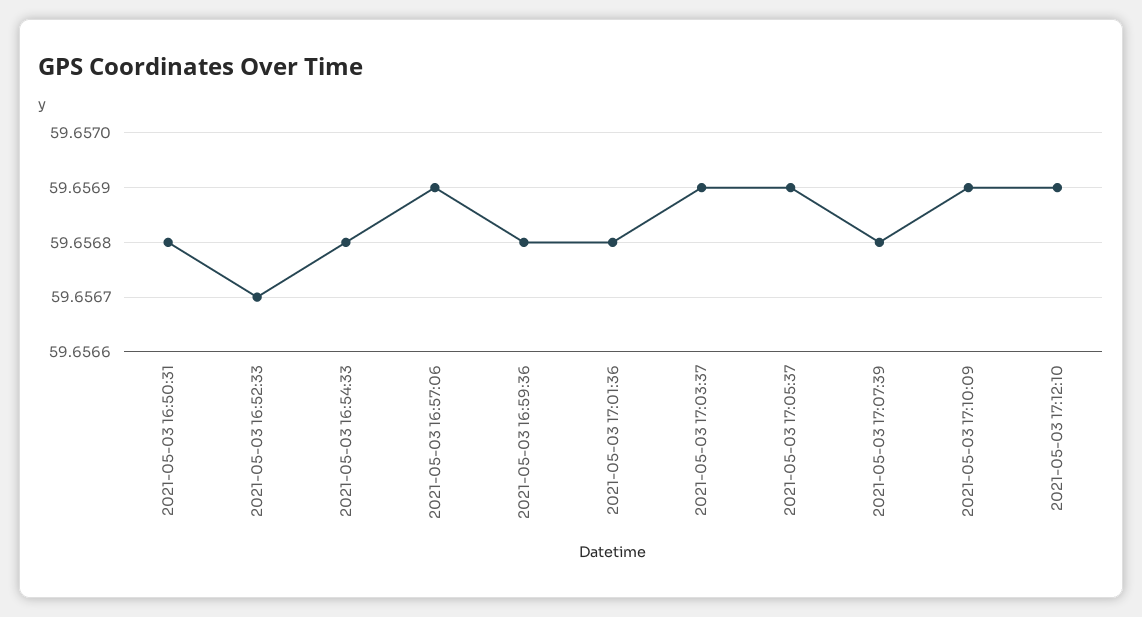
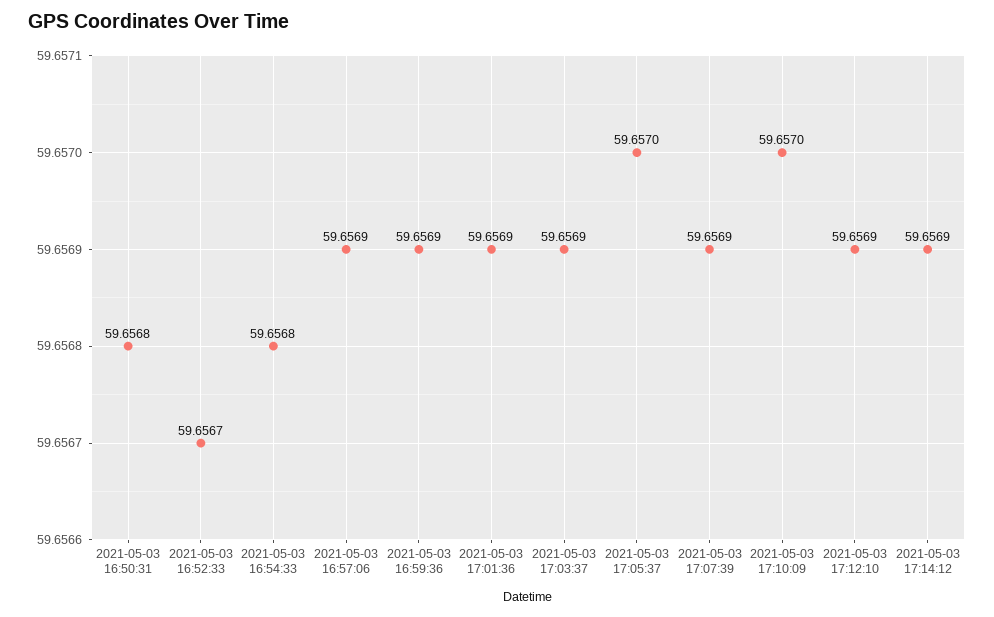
2021-05-03 16:59:36: 59.6568 -> 59.6569
2021-05-03 17:01:36: 59.6568 -> 59.6569
2021-05-03 17:05:37: 59.6569 -> 59.657
2021-05-03 17:07:39: 59.6568 -> 59.6569
2021-05-03 17:10:09: 59.6569 -> 59.657
2021-05-03 17:14:12: none -> 59.6569

